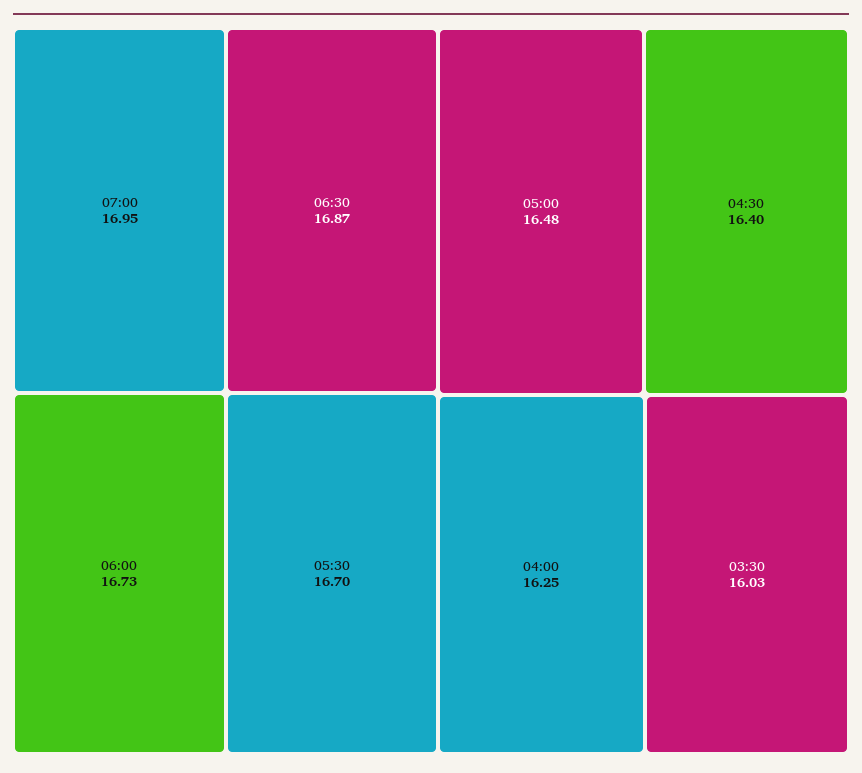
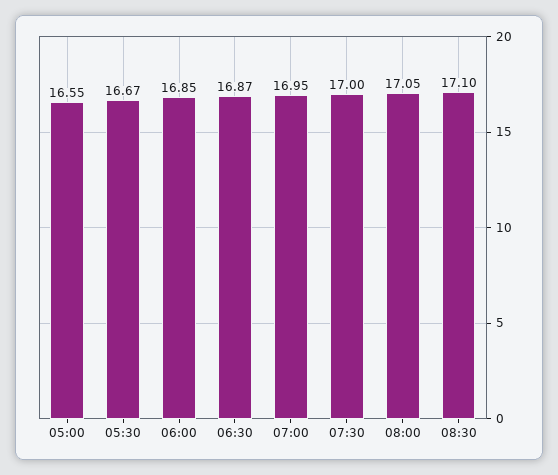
06:00: 16.73 -> 16.85
05:30: 16.7 -> 16.67
05:00: 16.48 -> 16.55
04:30: 16.4 -> none
04:00: 16.25 -> none
03:30: 16.03 -> none
07:30: none -> 17
08:00: none -> 17.05
08:30: none -> 17.1

